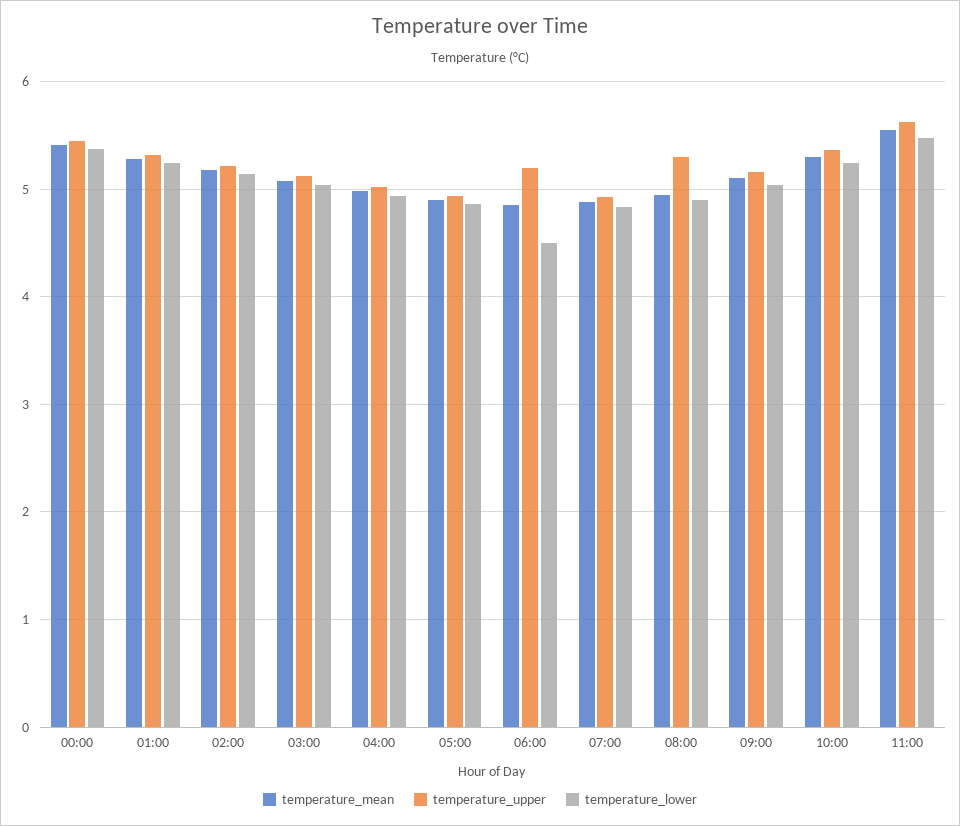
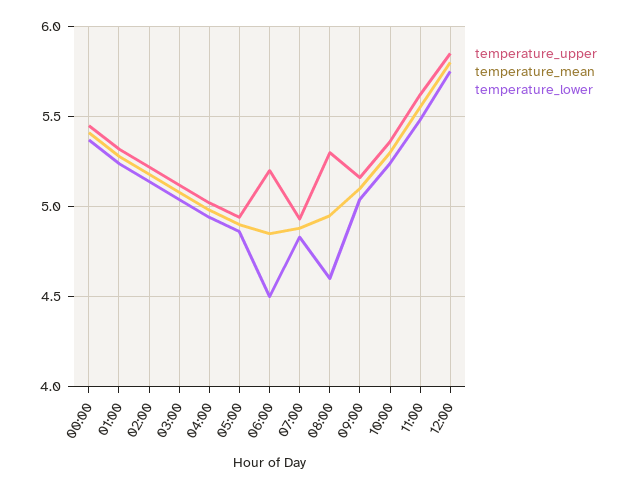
temperature_lower, 08:00: 4.9 -> 4.6
temperature_upper, 12:00: none -> 5.85
temperature_mean, 12:00: none -> 5.8
temperature_lower, 12:00: none -> 5.75

